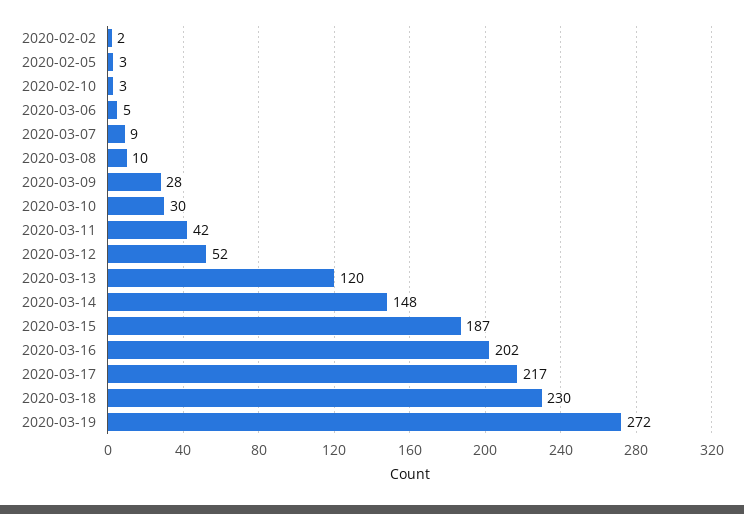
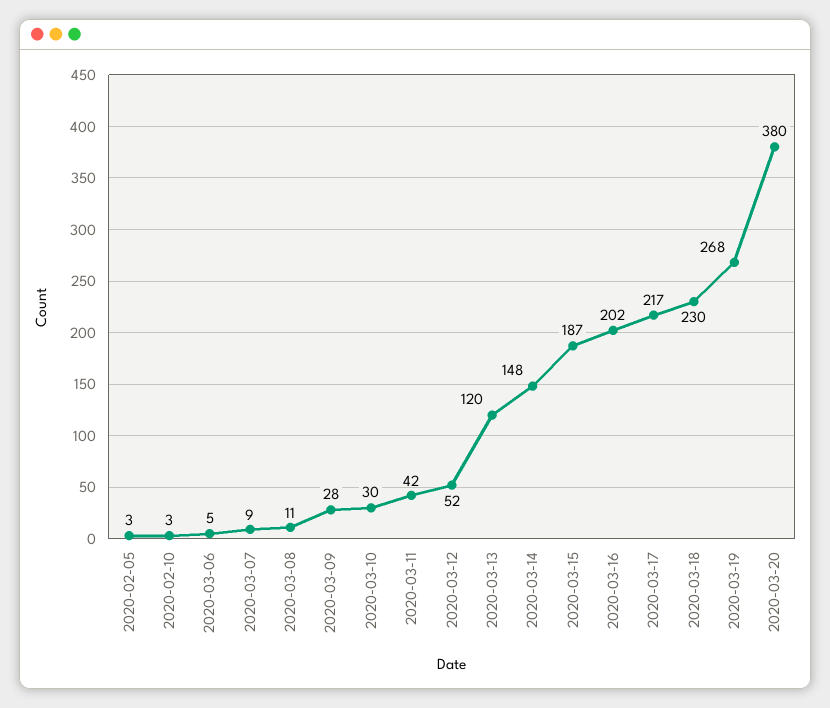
2020-02-02: 2 -> none
2020-03-08: 10 -> 11
2020-03-19: 272 -> 268
2020-03-20: none -> 380

